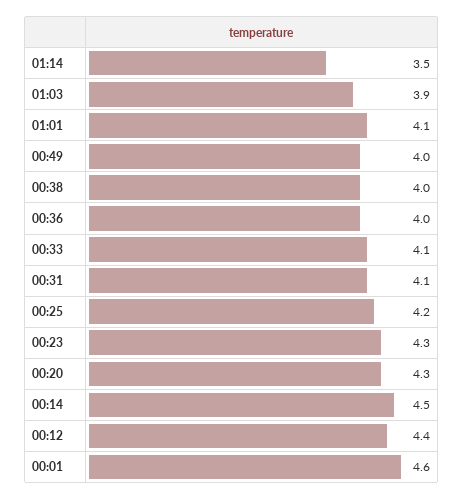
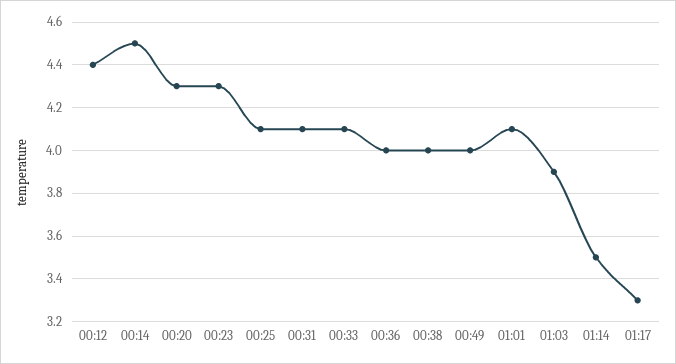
00:25: 4.2 -> 4.1
00:01: 4.6 -> none
01:17: none -> 3.3

